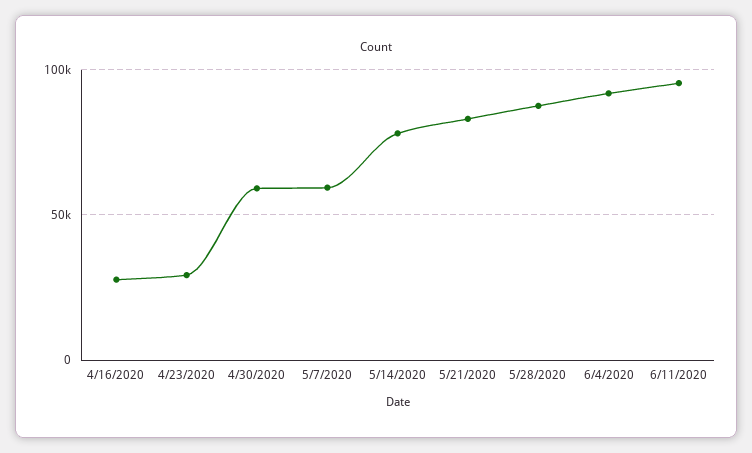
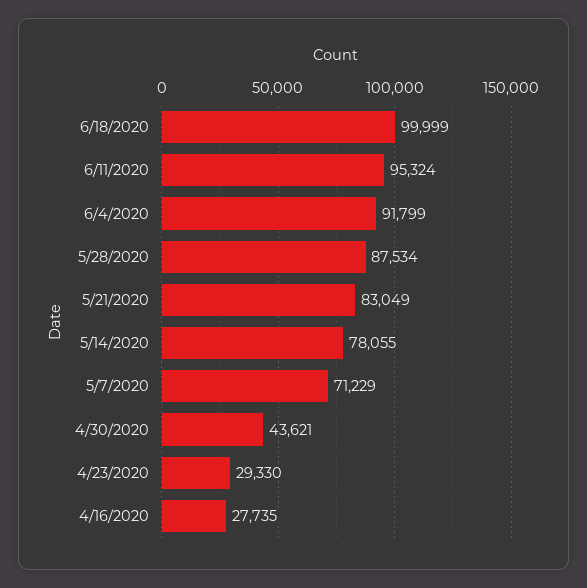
4/30/2020: 60000 -> 43621
5/7/2020: 60000 -> 71229
6/18/2020: none -> 99999

